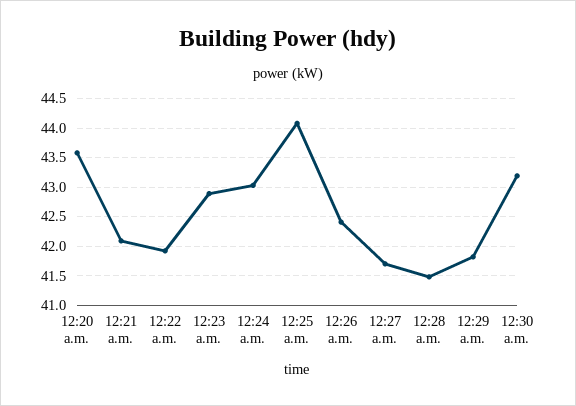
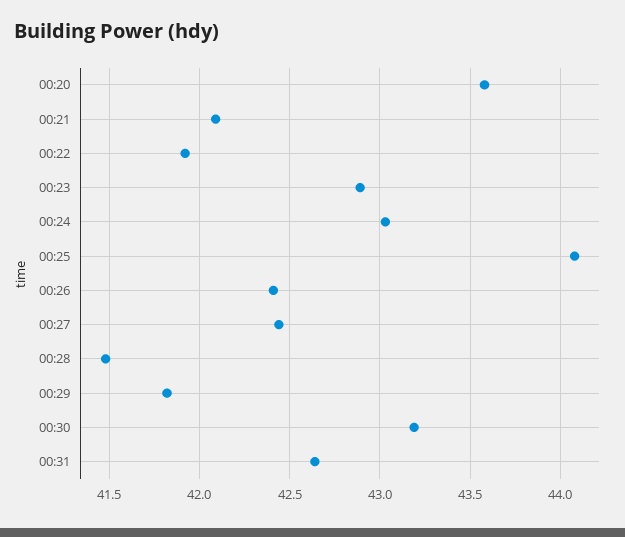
12:27 a.m.: 41.75 -> 42.45
00:31: none -> 42.65

